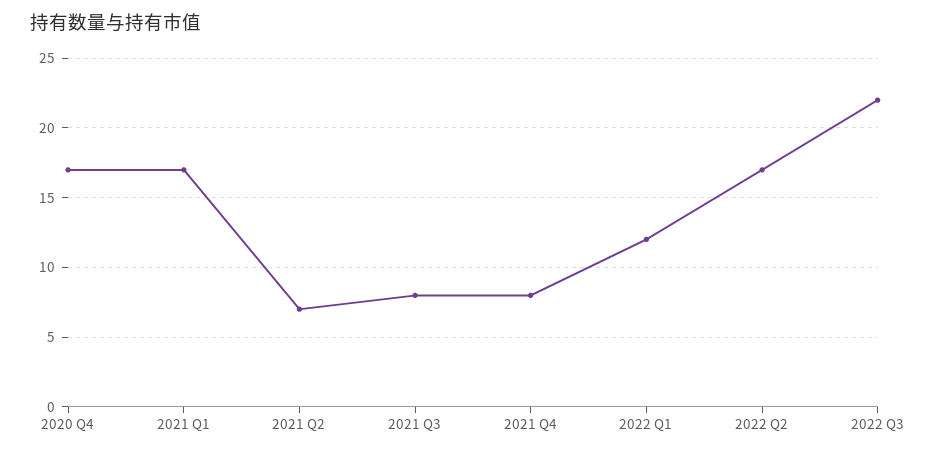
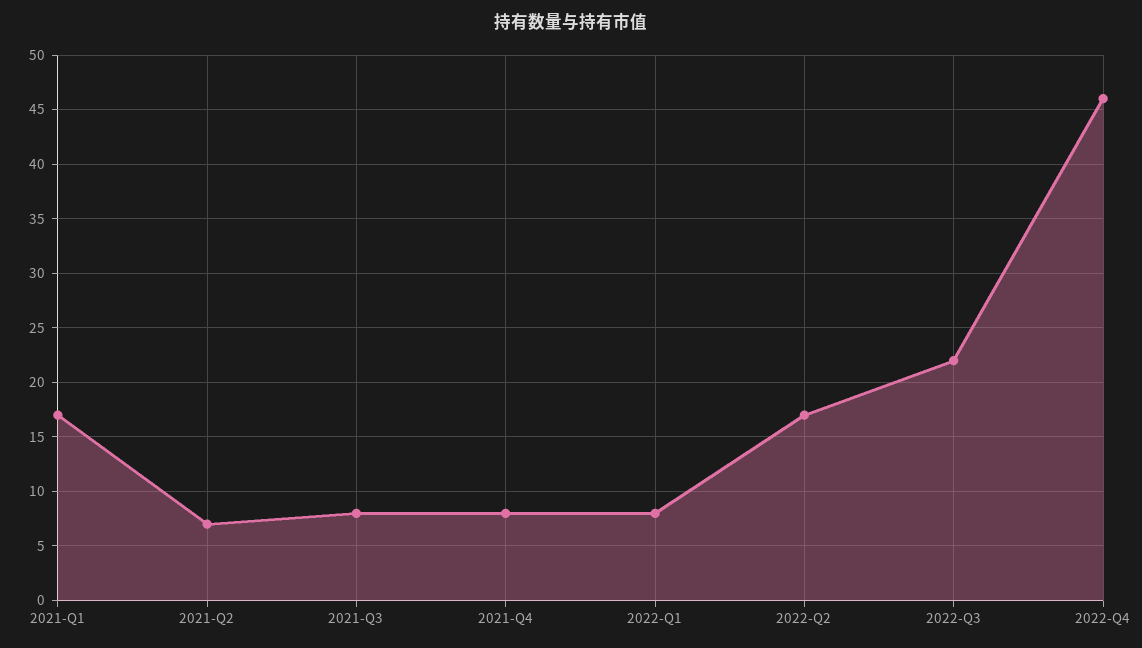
2020 Q4: 17 -> none
2022 Q1: 12 -> 8
2022-Q4: none -> 46

